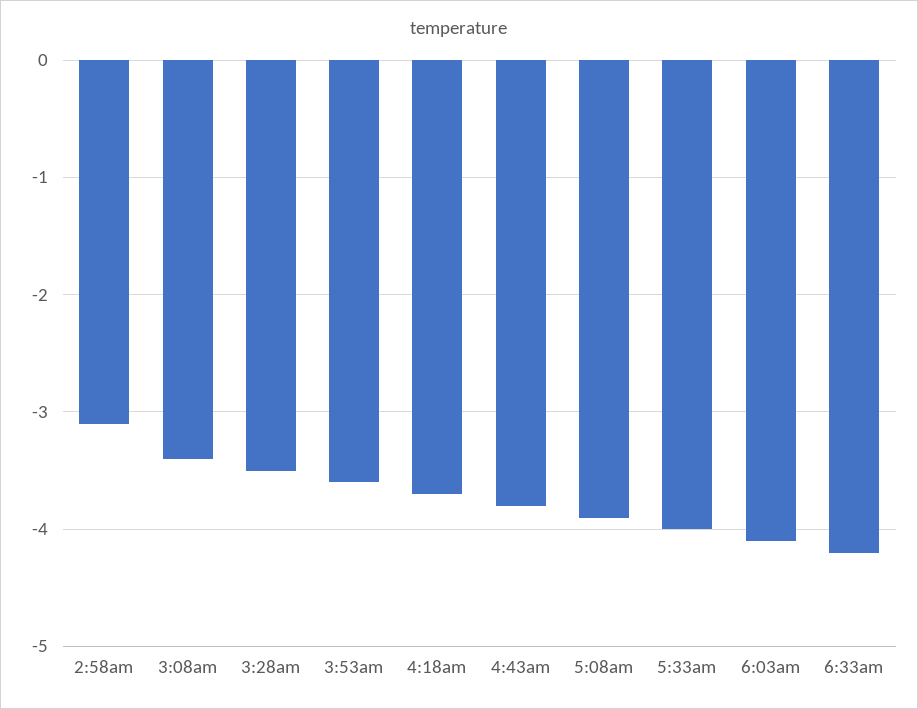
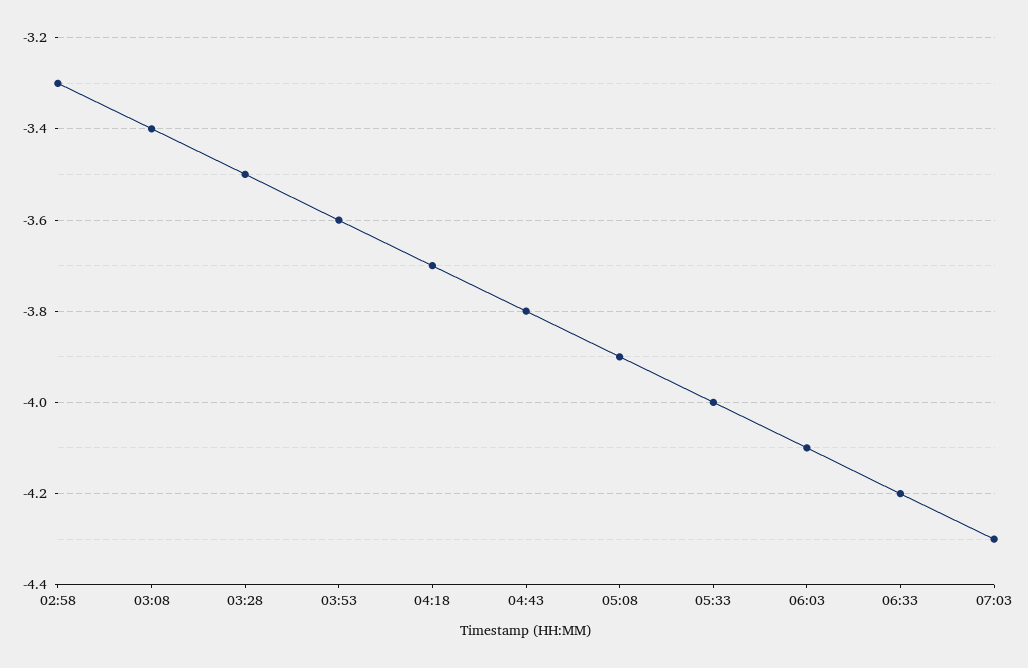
2:58am: -3.1 -> -3.3
07:03: none -> -4.3

